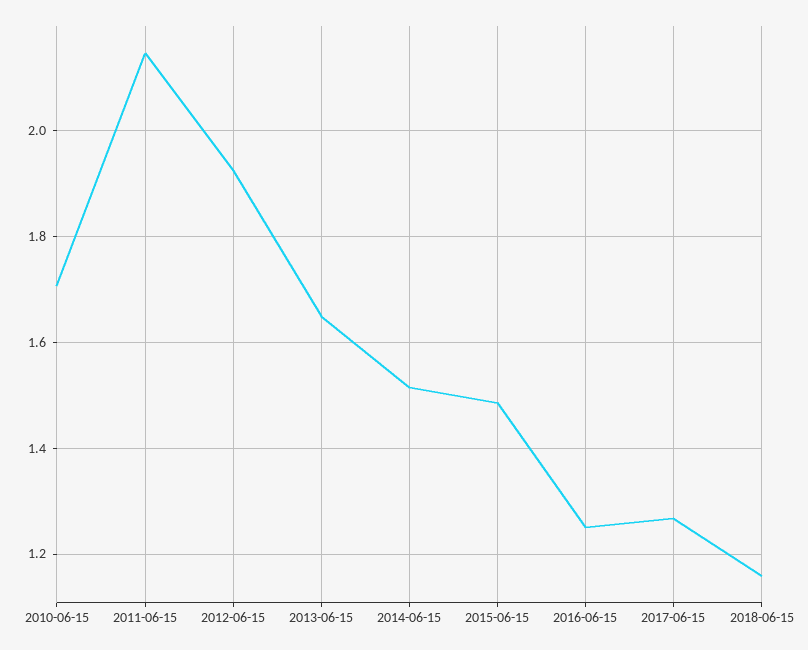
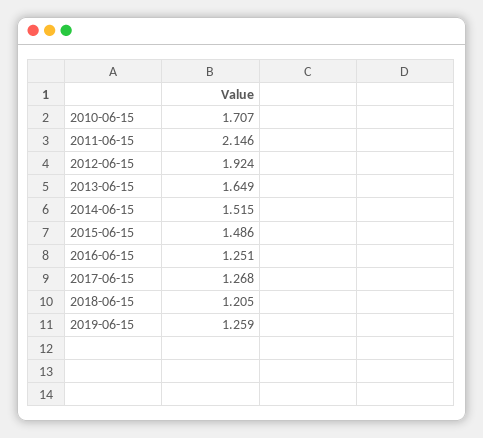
2018-06-15: 1.16 -> 1.205
2019-06-15: none -> 1.259

